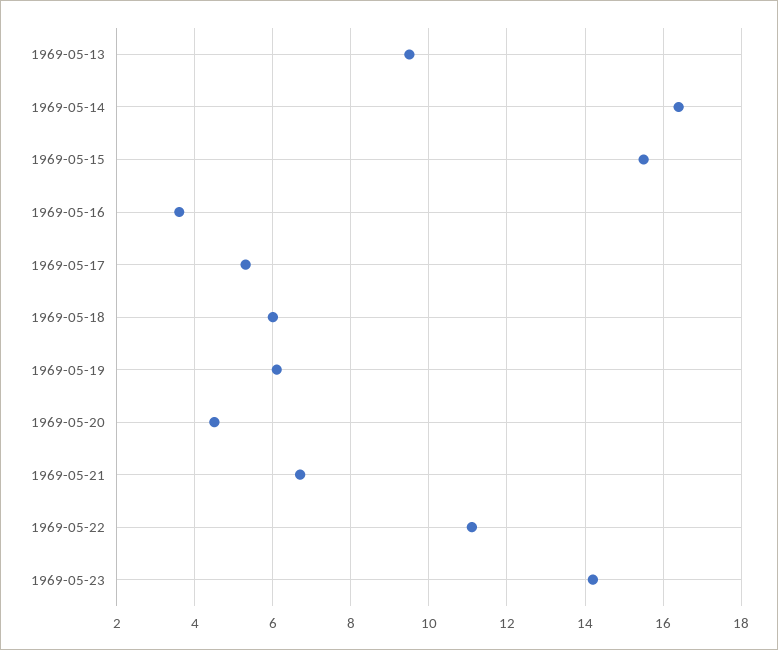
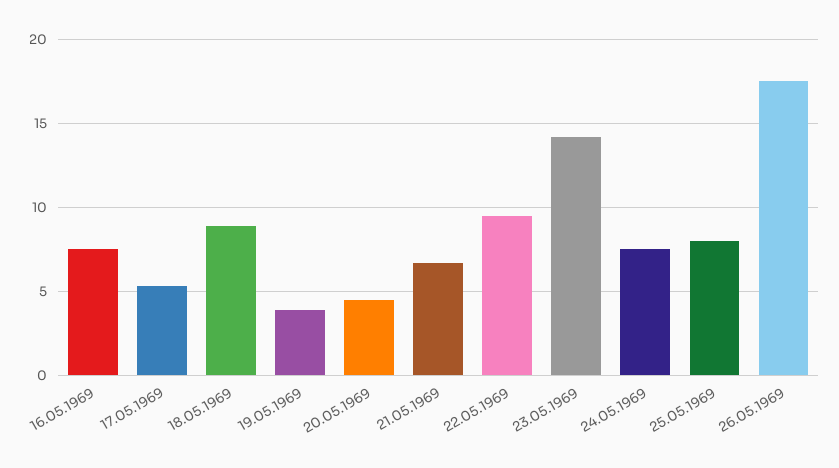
1969-05-13: 9.5 -> none
1969-05-14: 16.5 -> none
1969-05-15: 15.5 -> none
1969-05-16: 3.5 -> 7.5
1969-05-18: 6 -> 9
1969-05-19: 6 -> 4
1969-05-22: 11 -> 9.5
24.05.1969: none -> 7.5
25.05.1969: none -> 8
26.05.1969: none -> 17.5

